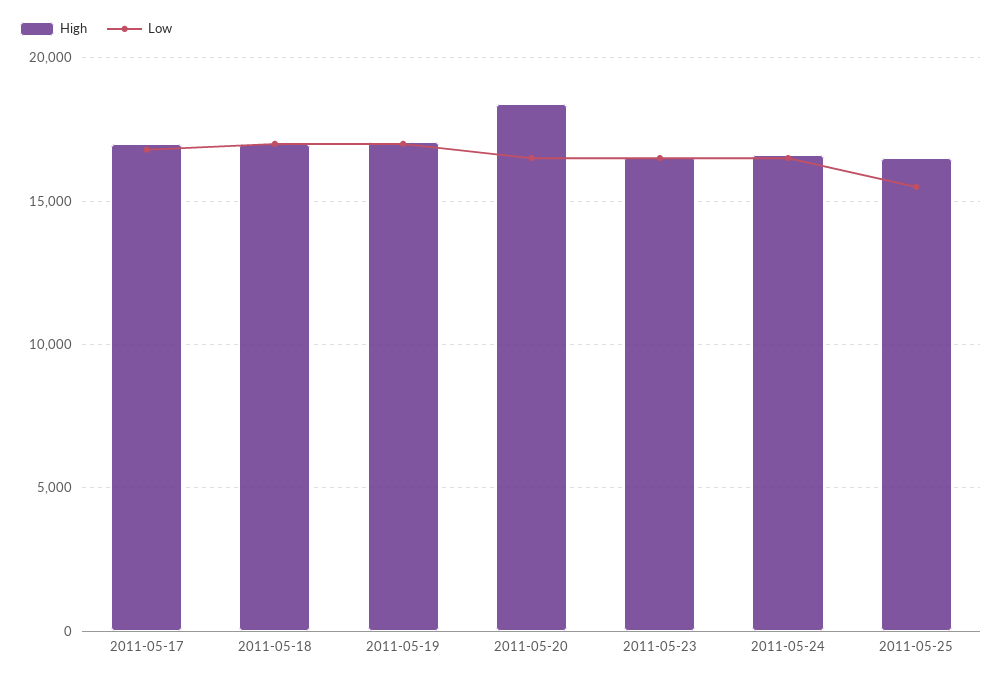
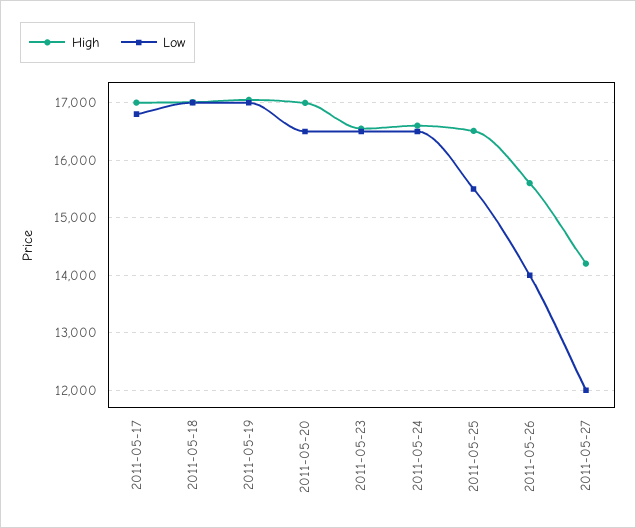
High, 2011-05-20: 18500 -> 17000
High, 2011-05-26: none -> 15600
Low, 2011-05-26: none -> 14000
High, 2011-05-27: none -> 14200
Low, 2011-05-27: none -> 12000

